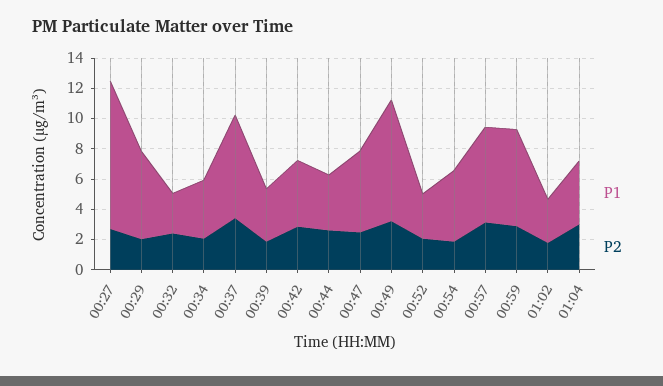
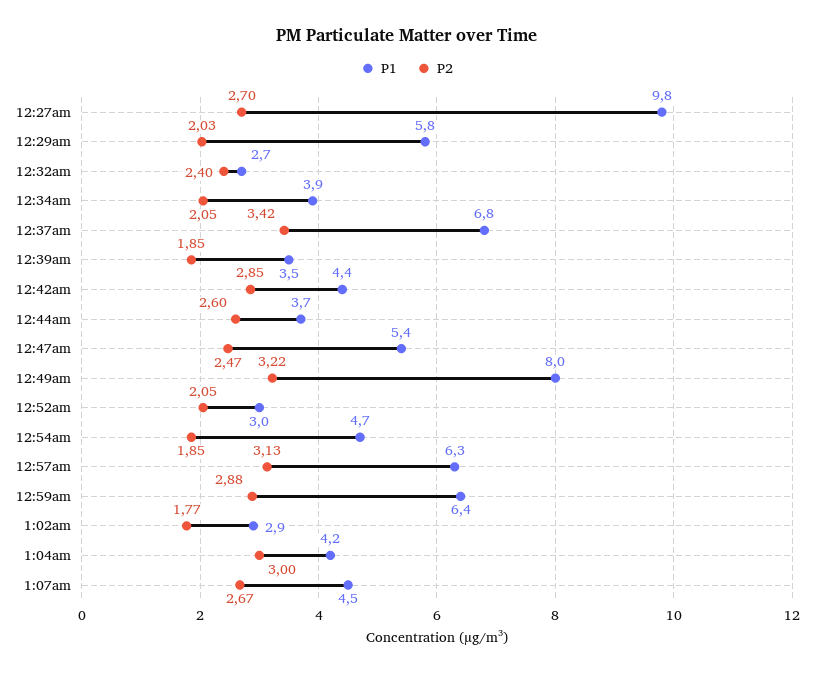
P1, 1:07am: none -> 4.5
P2, 1:07am: none -> 2.67

